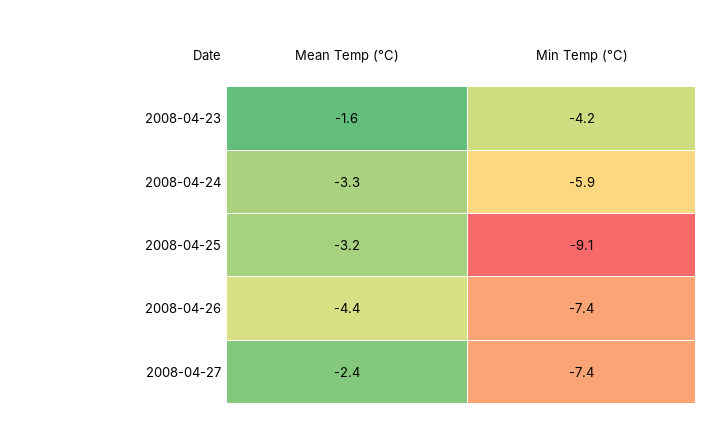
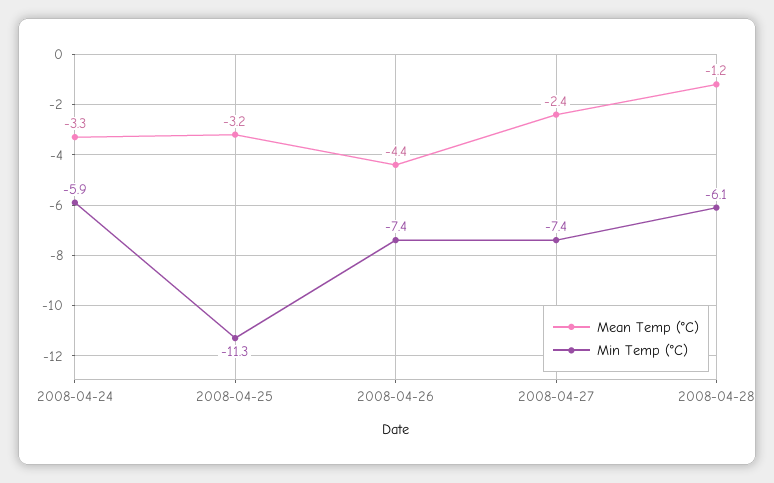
Mean Temp (°C), 2008-04-23: -1.6 -> none
Min Temp (°C), 2008-04-23: -4.2 -> none
Min Temp (°C), 2008-04-25: -9.1 -> -11.3
Mean Temp (°C), 2008-04-28: none -> -1.2
Min Temp (°C), 2008-04-28: none -> -6.1

